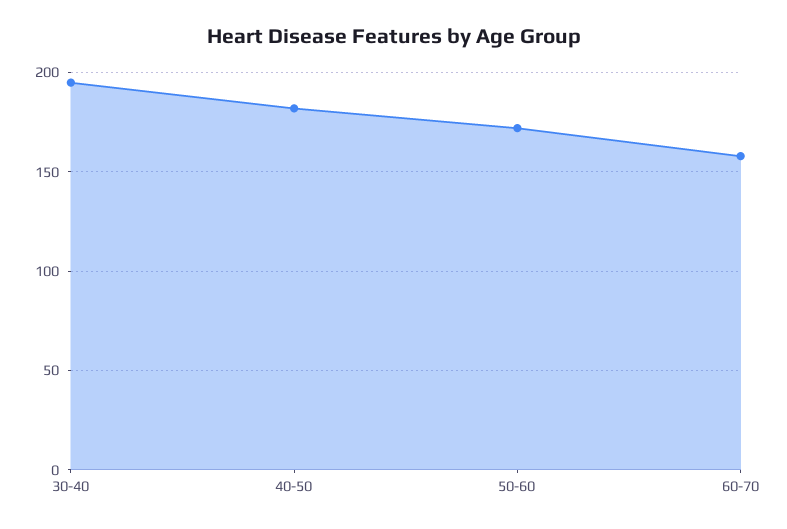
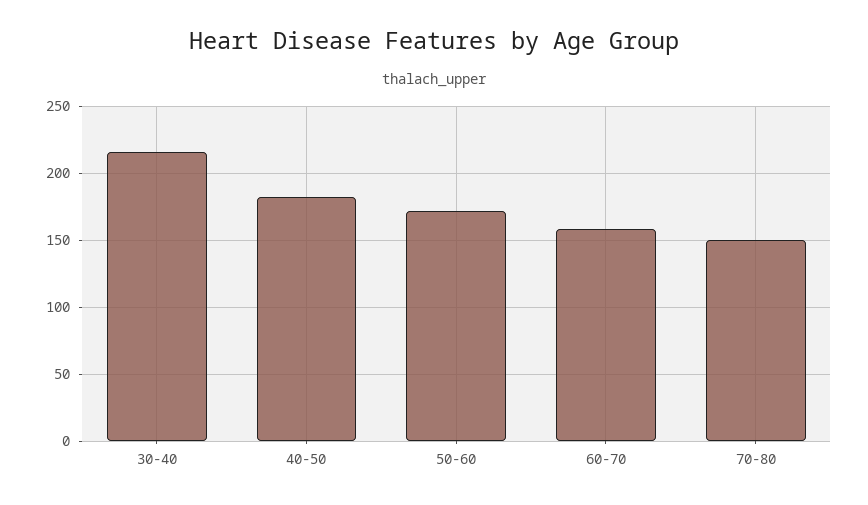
30-40: 195 -> 215
70-80: none -> 150

